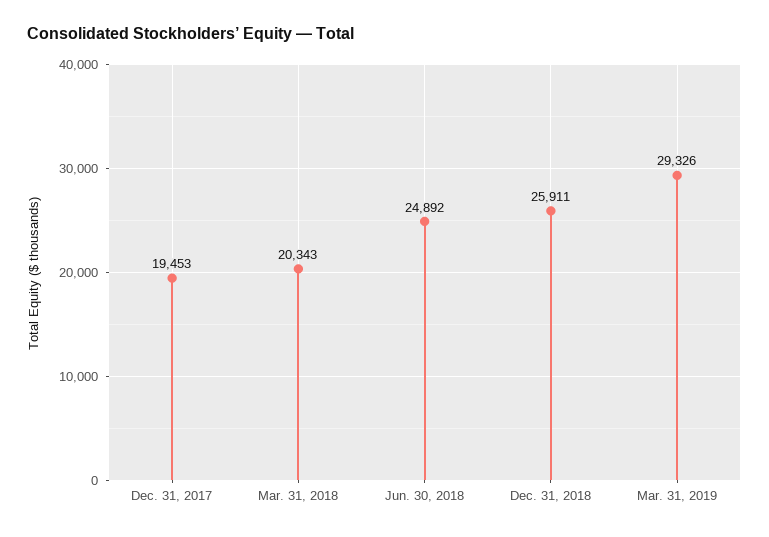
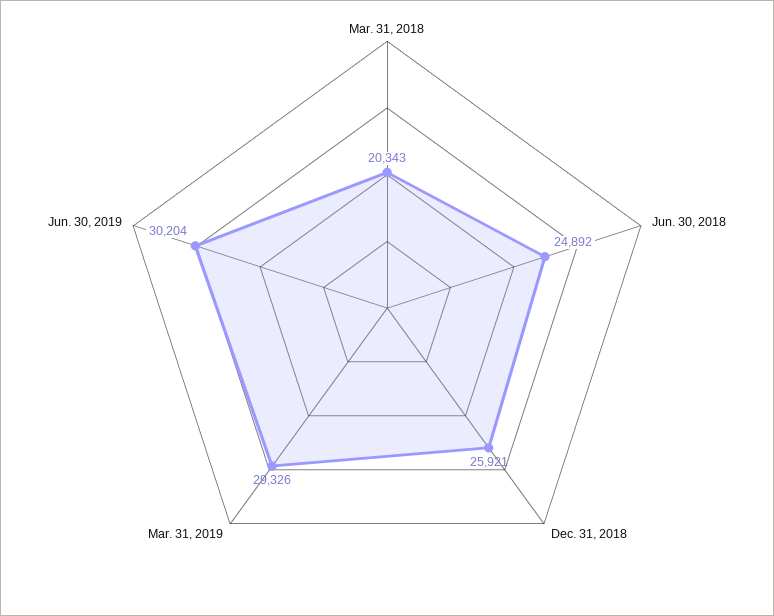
Dec. 31, 2017: 19453 -> none
Dec. 31, 2018: 25911 -> 25921
Jun. 30, 2019: none -> 30204

